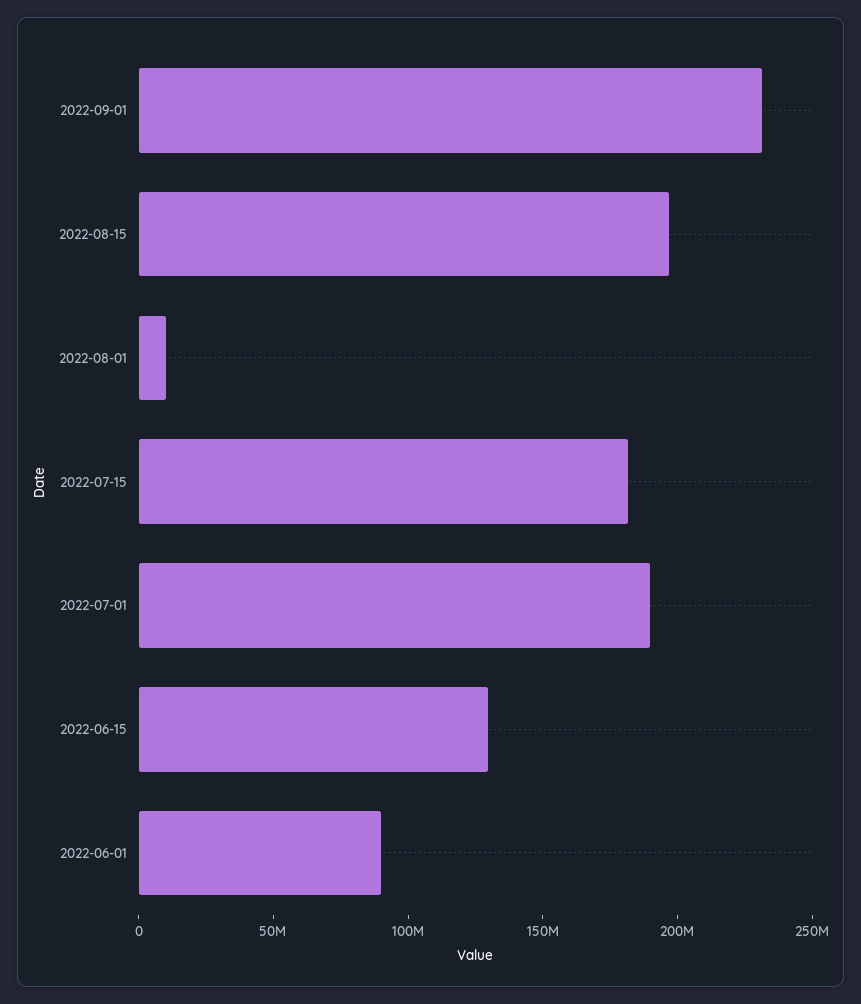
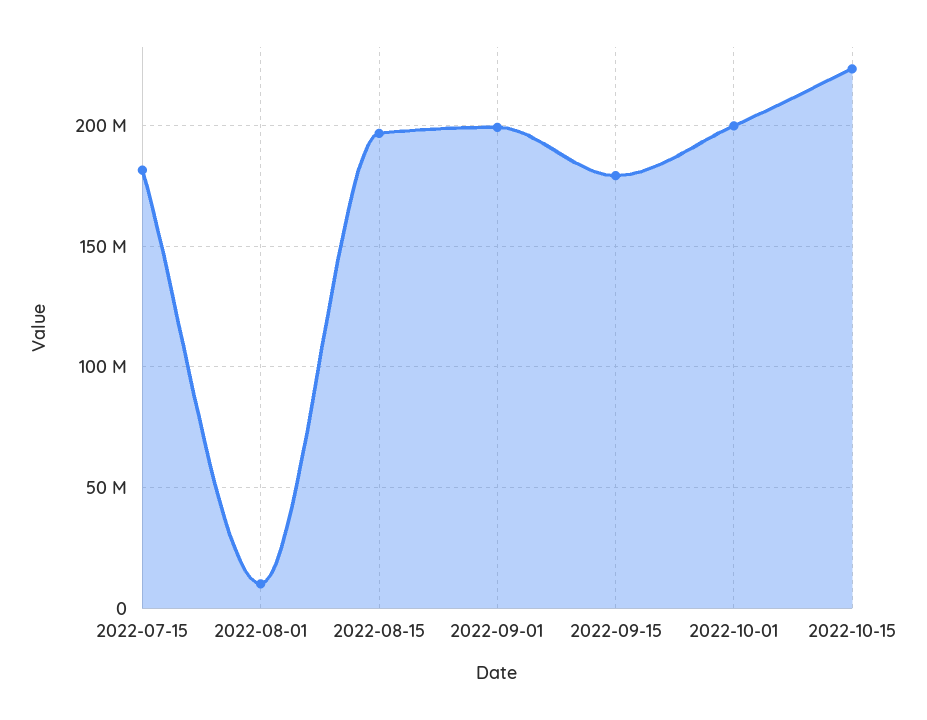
2022-09-01: 230000000 -> 200000000
2022-07-01: 190000000 -> none
2022-06-15: 130000000 -> none
2022-06-01: 90000000 -> none
2022-09-15: none -> 180000000
2022-10-01: none -> 200000000
2022-10-15: none -> 225000000

